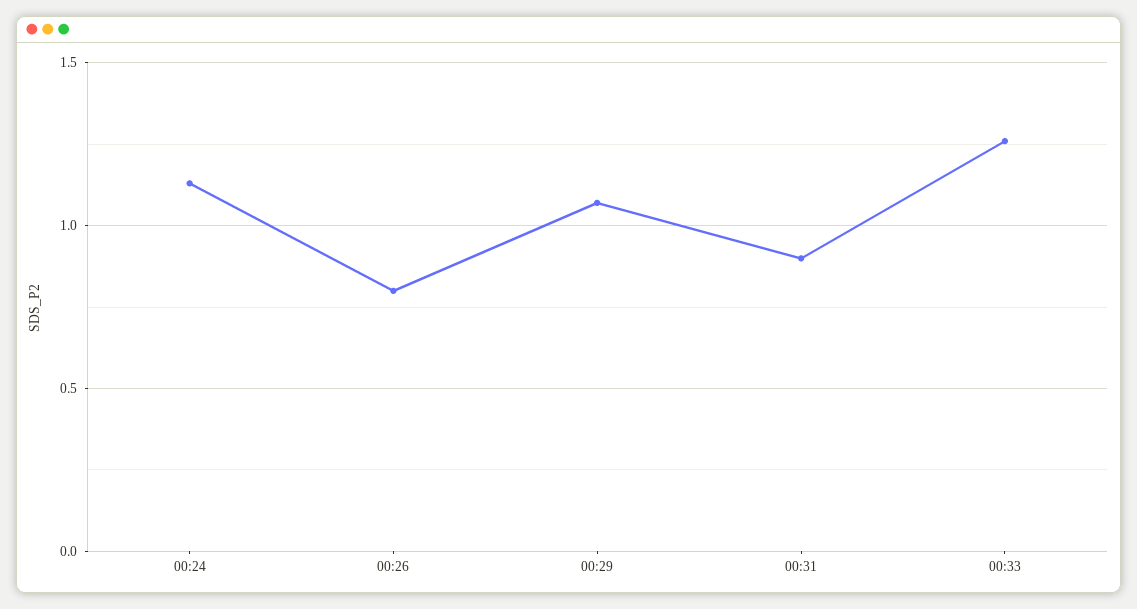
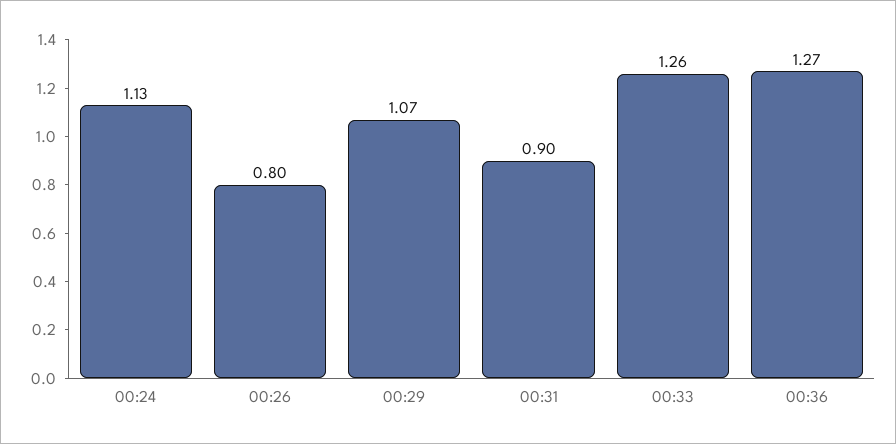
00:36: none -> 1.27

